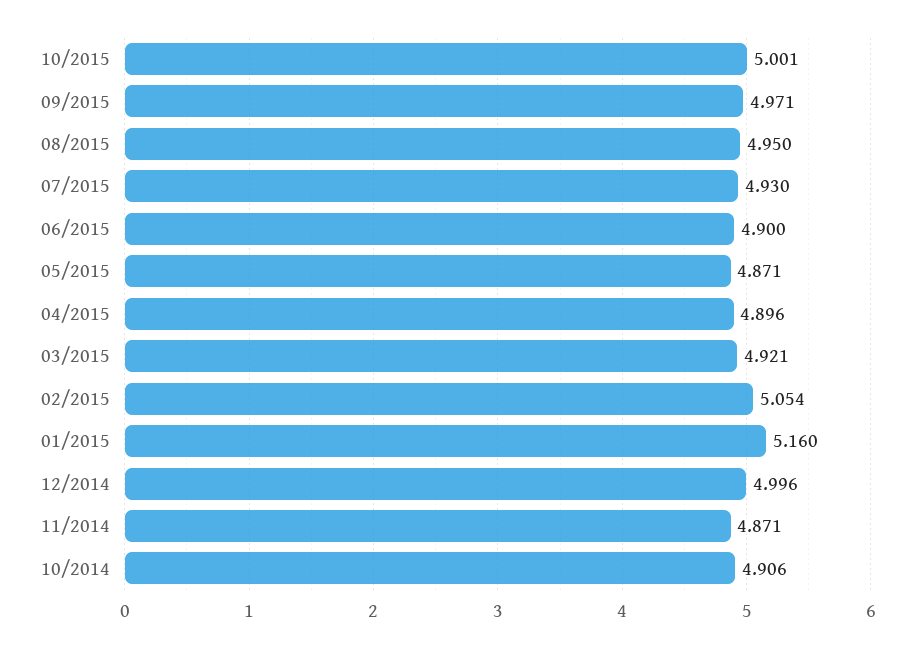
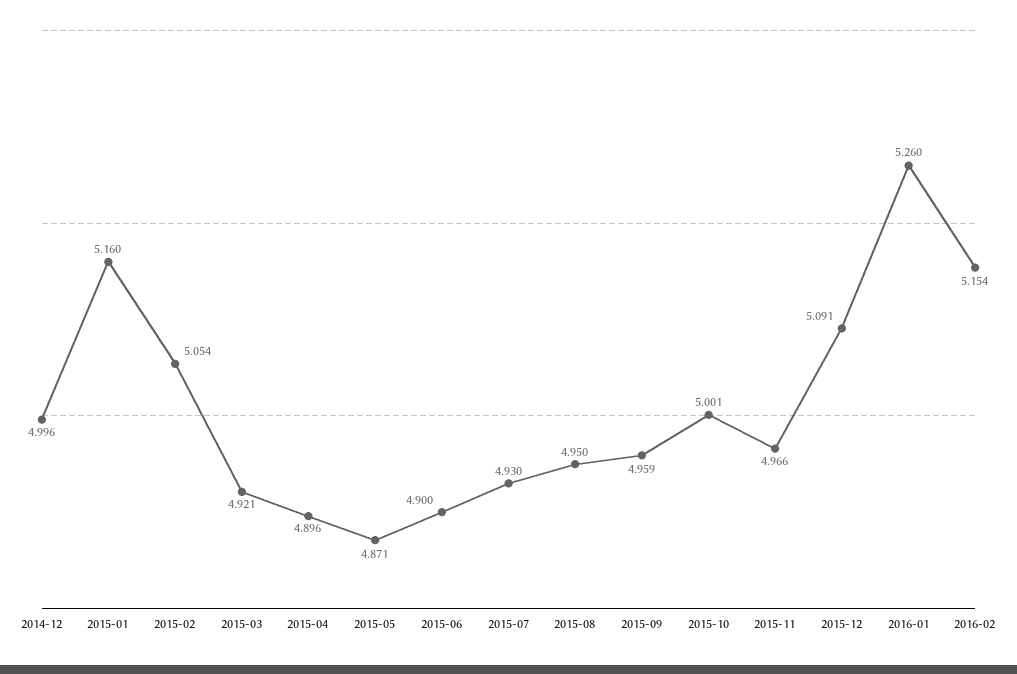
09/2015: 4.971 -> 4.959
11/2014: 4.871 -> none
10/2014: 4.906 -> none
2015-11: none -> 4.966
2015-12: none -> 5.091
2016-01: none -> 5.26
2016-02: none -> 5.154

